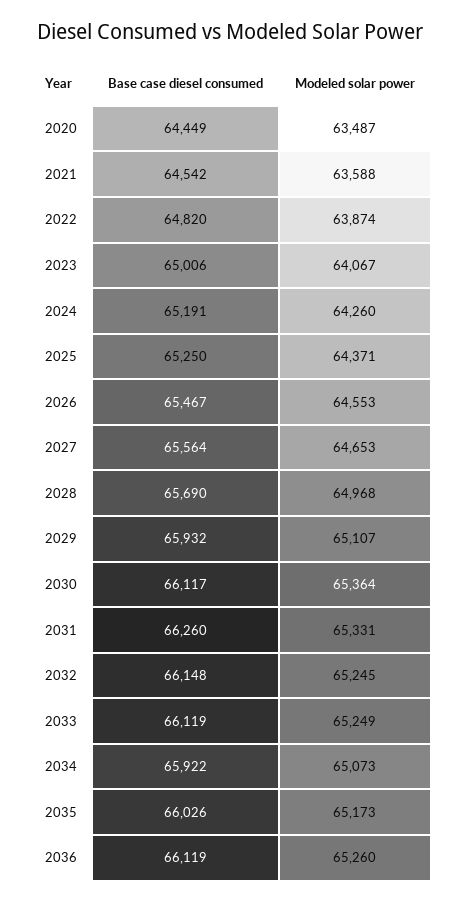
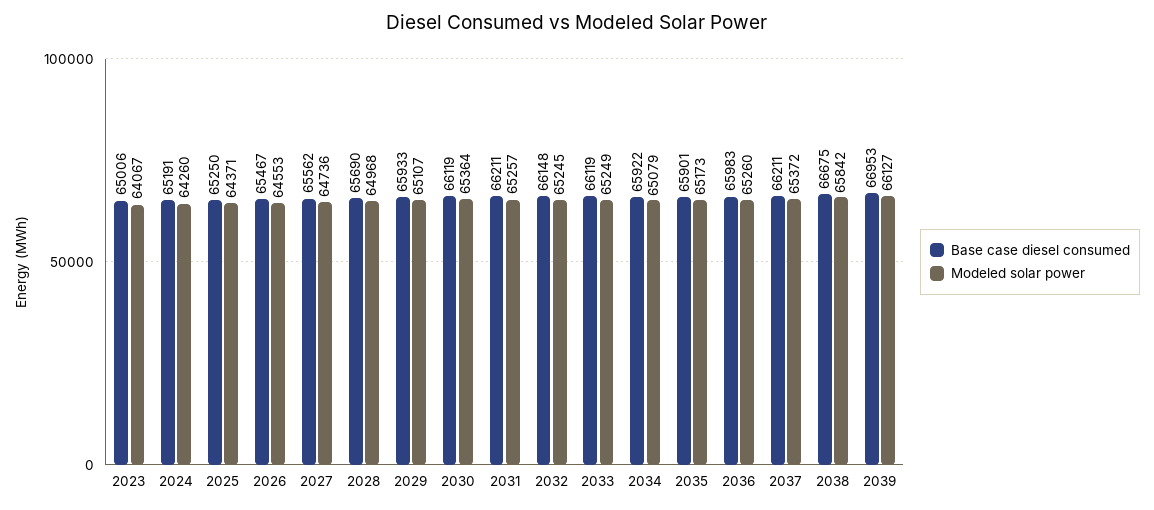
Base case diesel consumed, 2020: 64449 -> none
Modeled solar power, 2020: 63487 -> none
Base case diesel consumed, 2021: 64542 -> none
Modeled solar power, 2021: 63588 -> none
Base case diesel consumed, 2022: 64820 -> none
Modeled solar power, 2022: 63874 -> none
Base case diesel consumed, 2027: 65564 -> 65562
Modeled solar power, 2027: 64653 -> 64736
Base case diesel consumed, 2029: 65932 -> 65933
Base case diesel consumed, 2030: 66117 -> 66119
Base case diesel consumed, 2031: 66260 -> 66211
Modeled solar power, 2031: 65331 -> 65257
Modeled solar power, 2034: 65073 -> 65079
Base case diesel consumed, 2035: 66026 -> 65901
Base case diesel consumed, 2036: 66119 -> 65983
Base case diesel consumed, 2037: none -> 66211
Modeled solar power, 2037: none -> 65372
Base case diesel consumed, 2038: none -> 66675
Modeled solar power, 2038: none -> 65842
Base case diesel consumed, 2039: none -> 66953
Modeled solar power, 2039: none -> 66127

